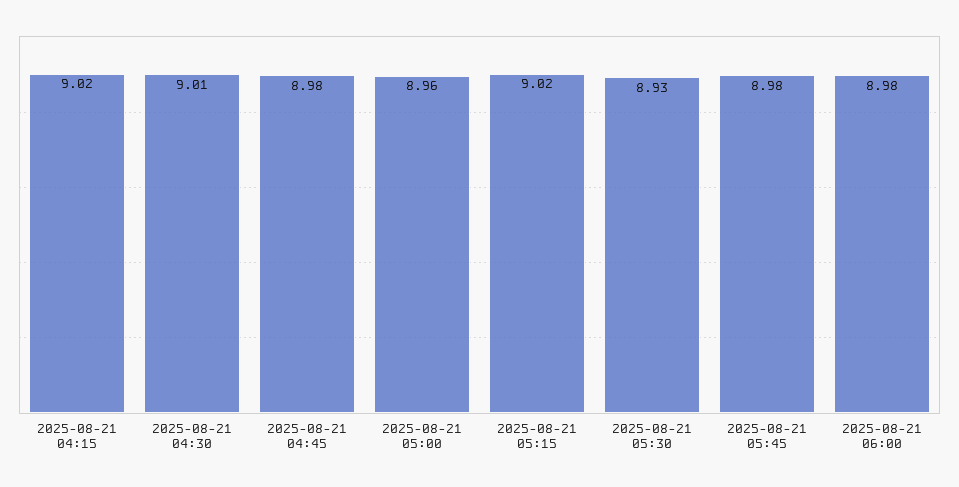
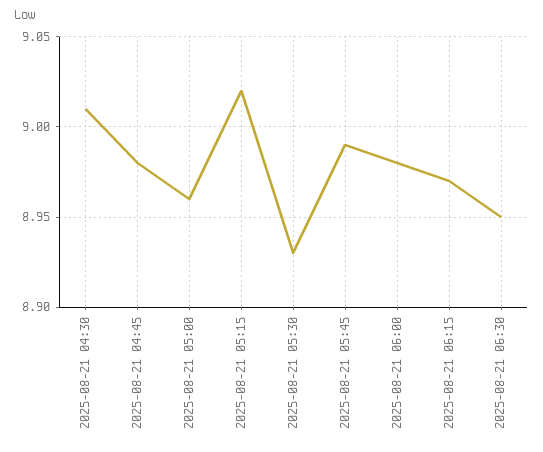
2025-08-21 04:15: 9.02 -> none
2025-08-21 05:45: 8.98 -> 8.99
2025-08-21 06:15: none -> 8.97
2025-08-21 06:30: none -> 8.95

